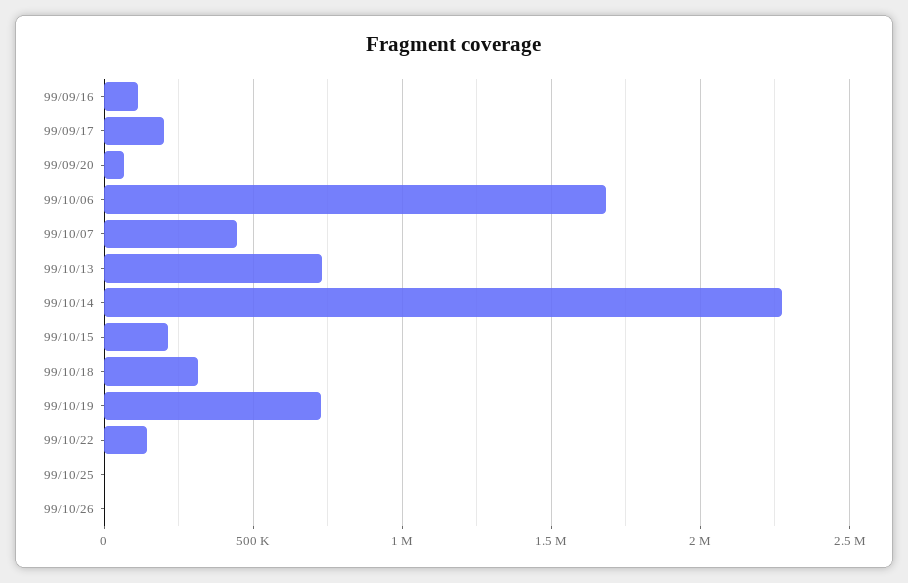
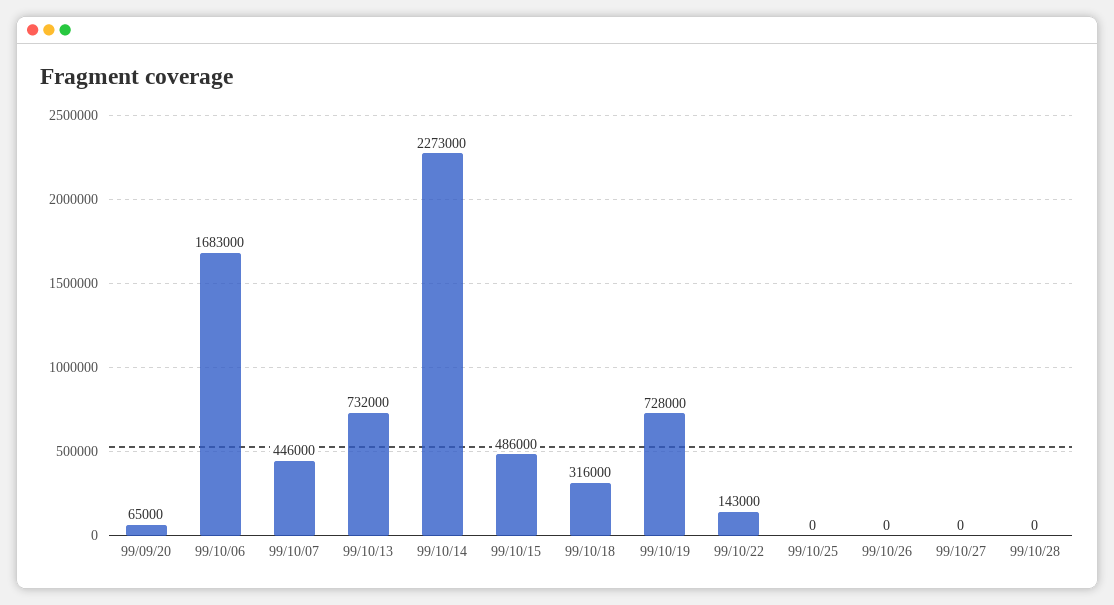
99/09/16: 100000 -> none
99/09/17: 200000 -> none
99/10/15: 200000 -> 486000
99/10/27: none -> 0
99/10/28: none -> 0

